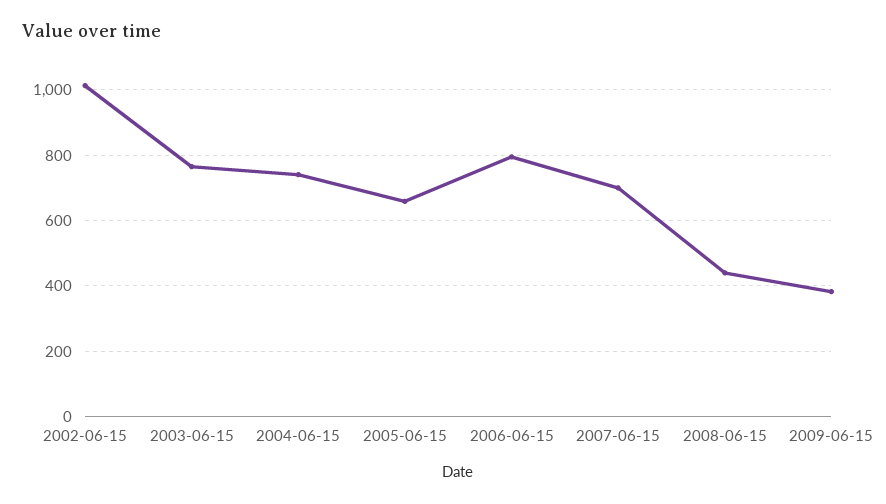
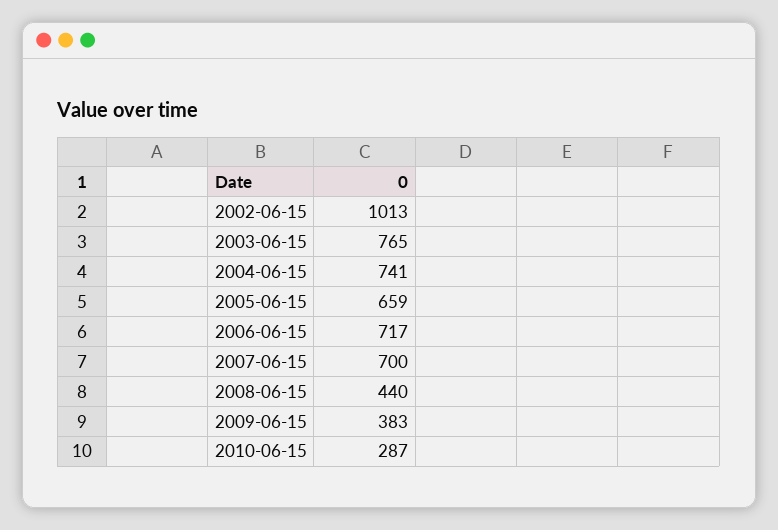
2006-06-15: 800 -> 717
2010-06-15: none -> 287

